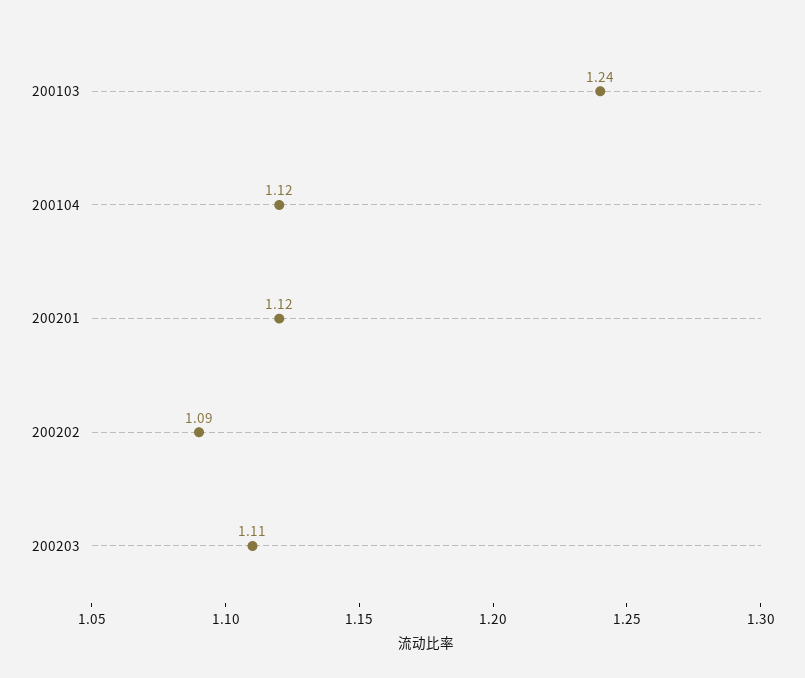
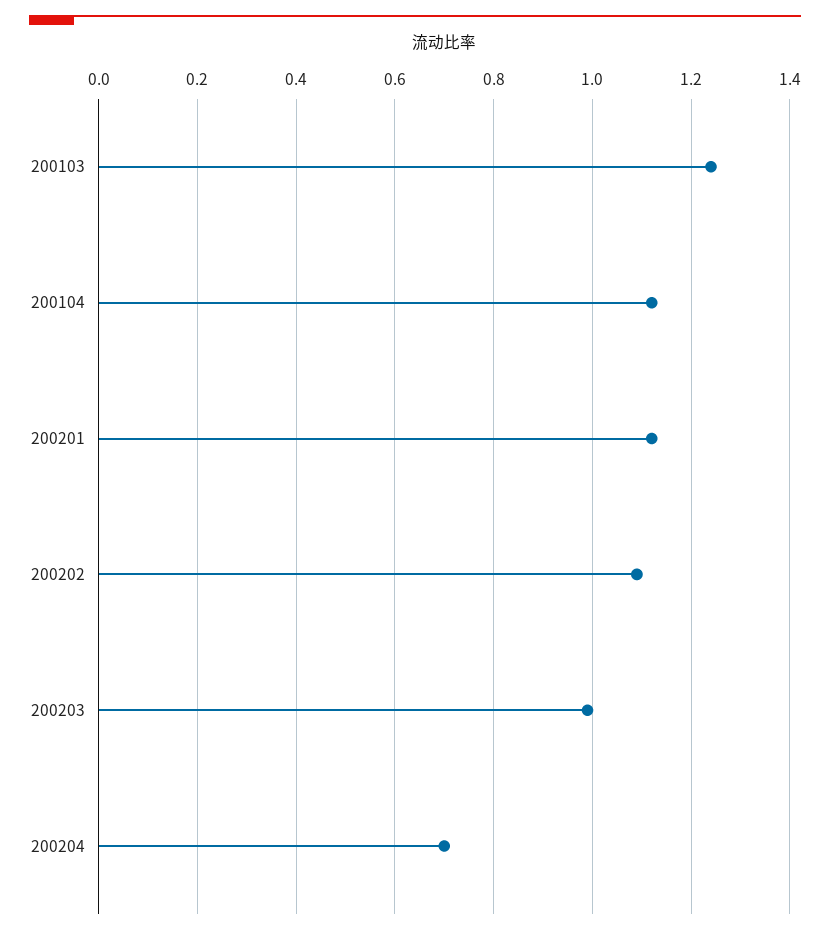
200203: 1.11 -> 1
200204: none -> 0.7

